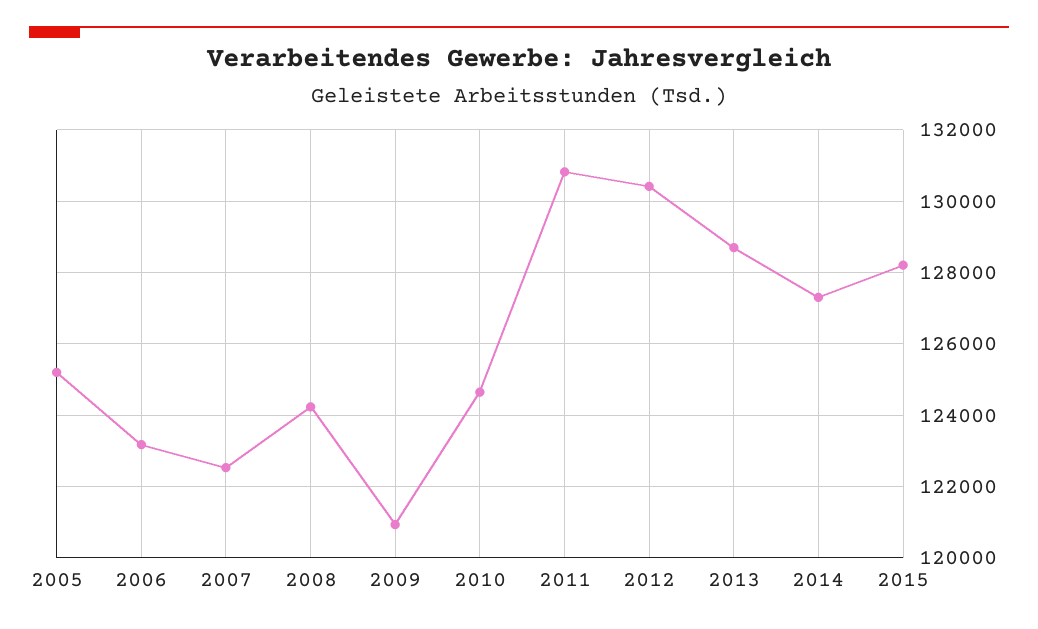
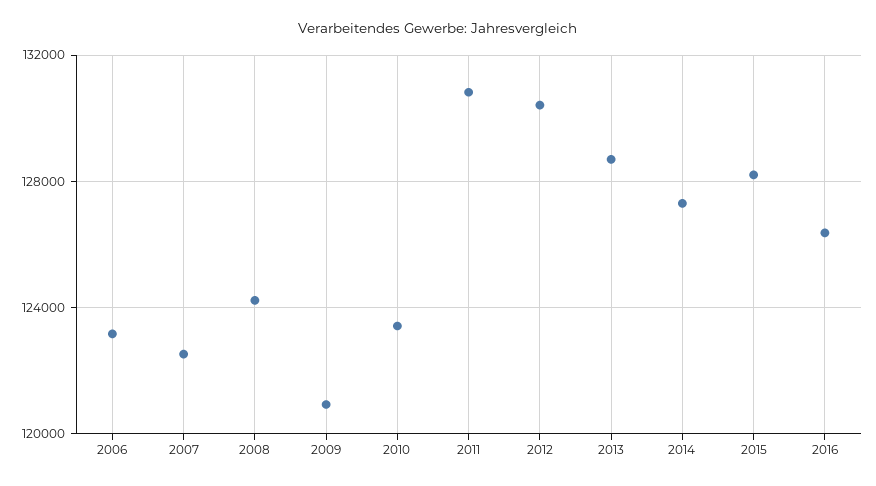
2005: 125200 -> none
2010: 124600 -> 123500
2016: none -> 126500

